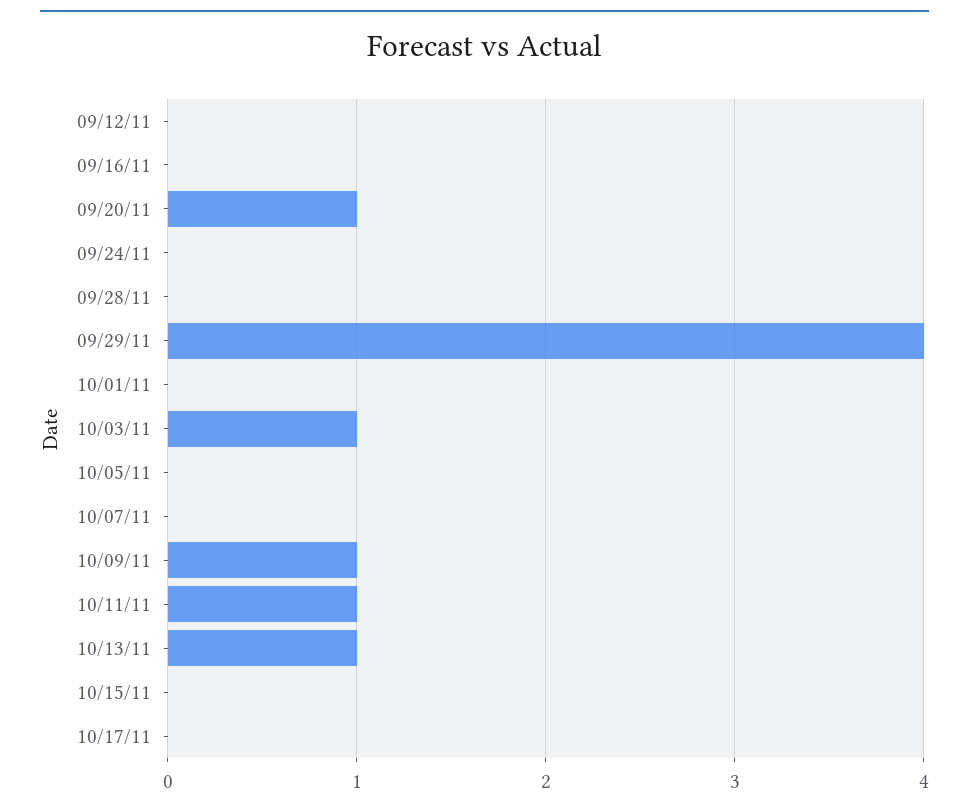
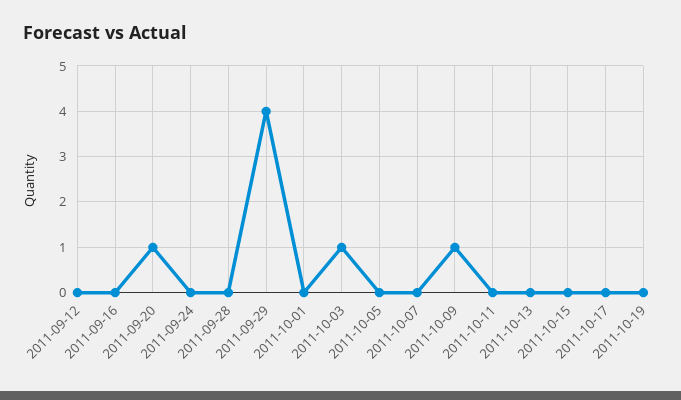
10/11/11: 1 -> 0
10/13/11: 1 -> 0
2011-10-19: none -> 0

